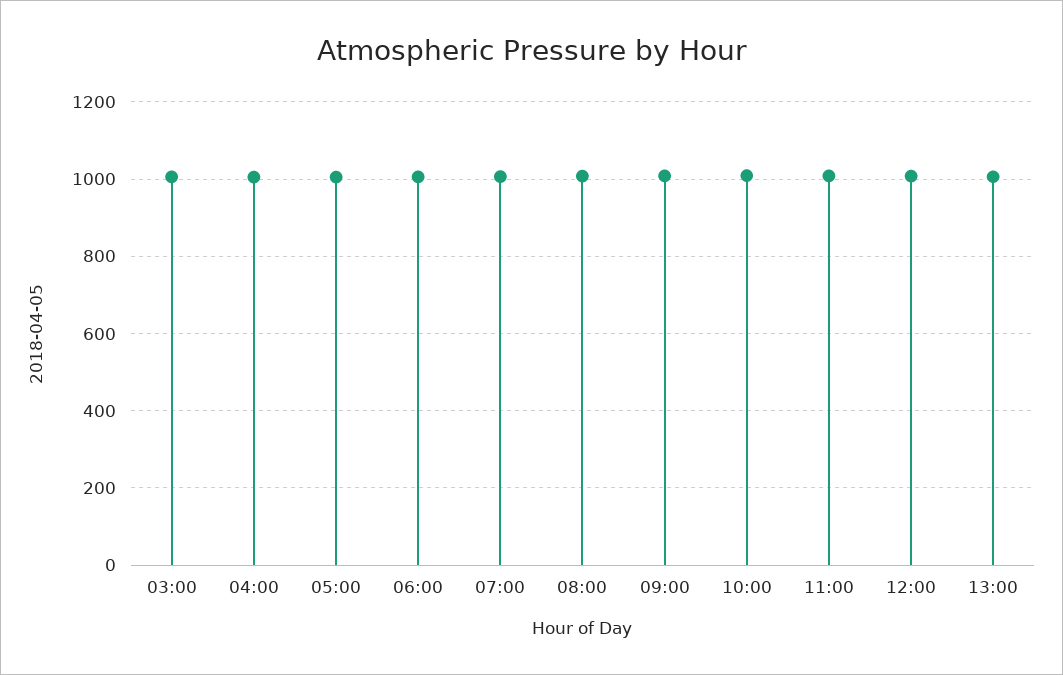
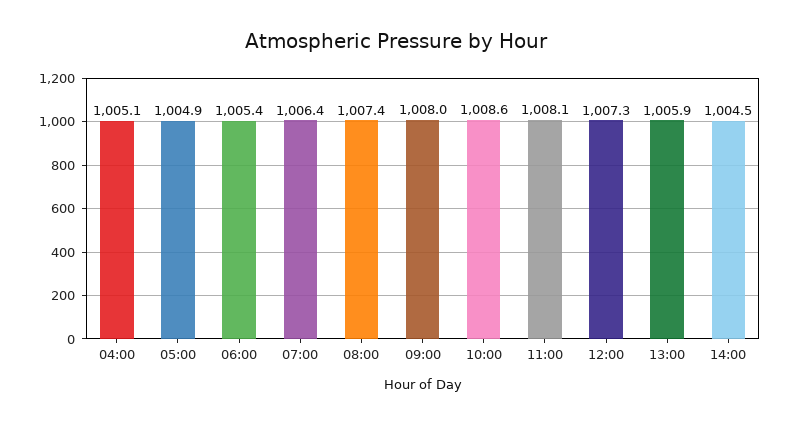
03:00: 1000 -> none
14:00: none -> 1004.5

